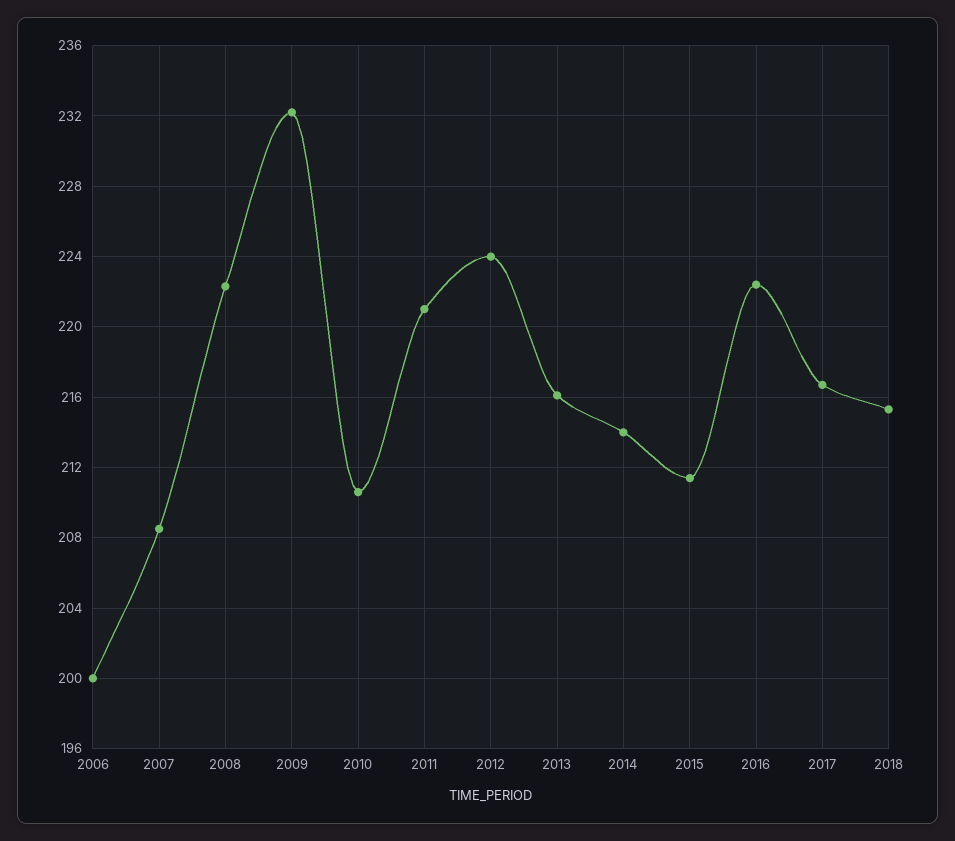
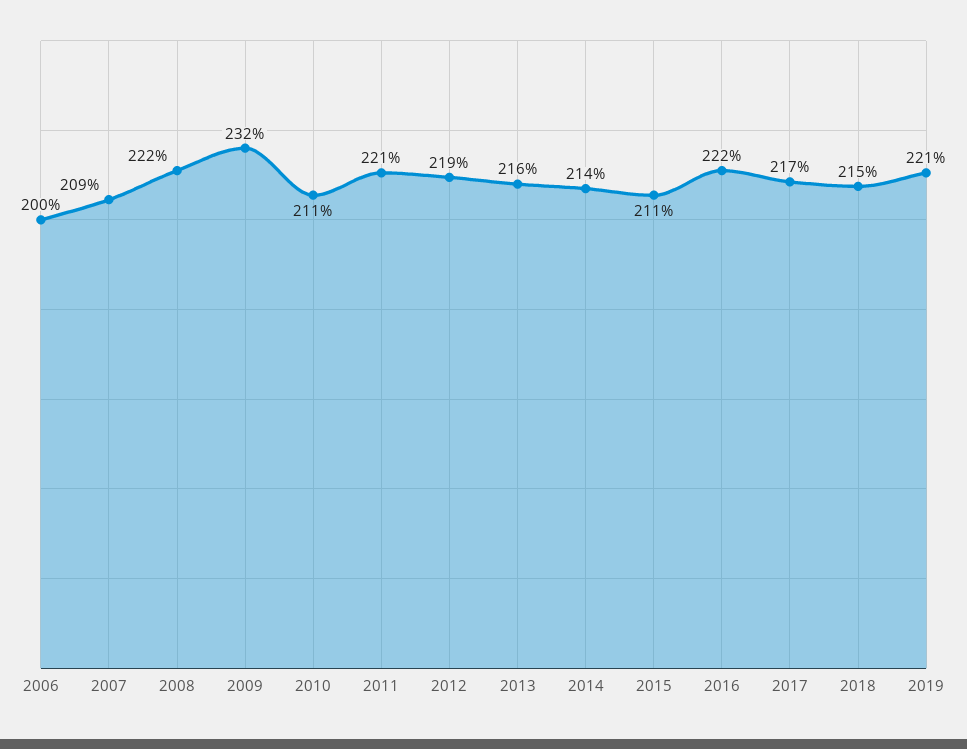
2012: 224 -> 219
2019: none -> 221

